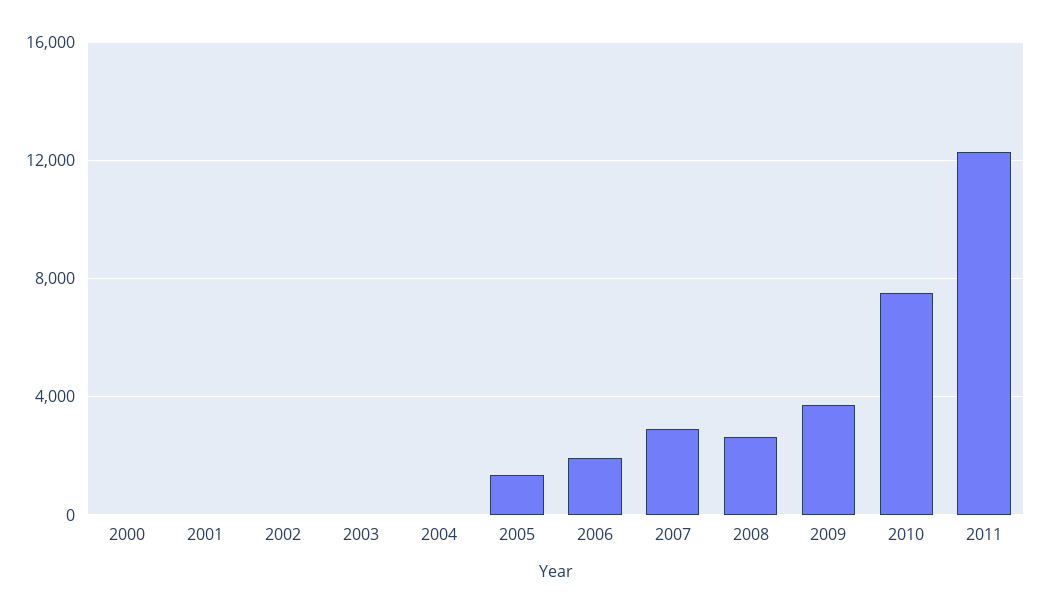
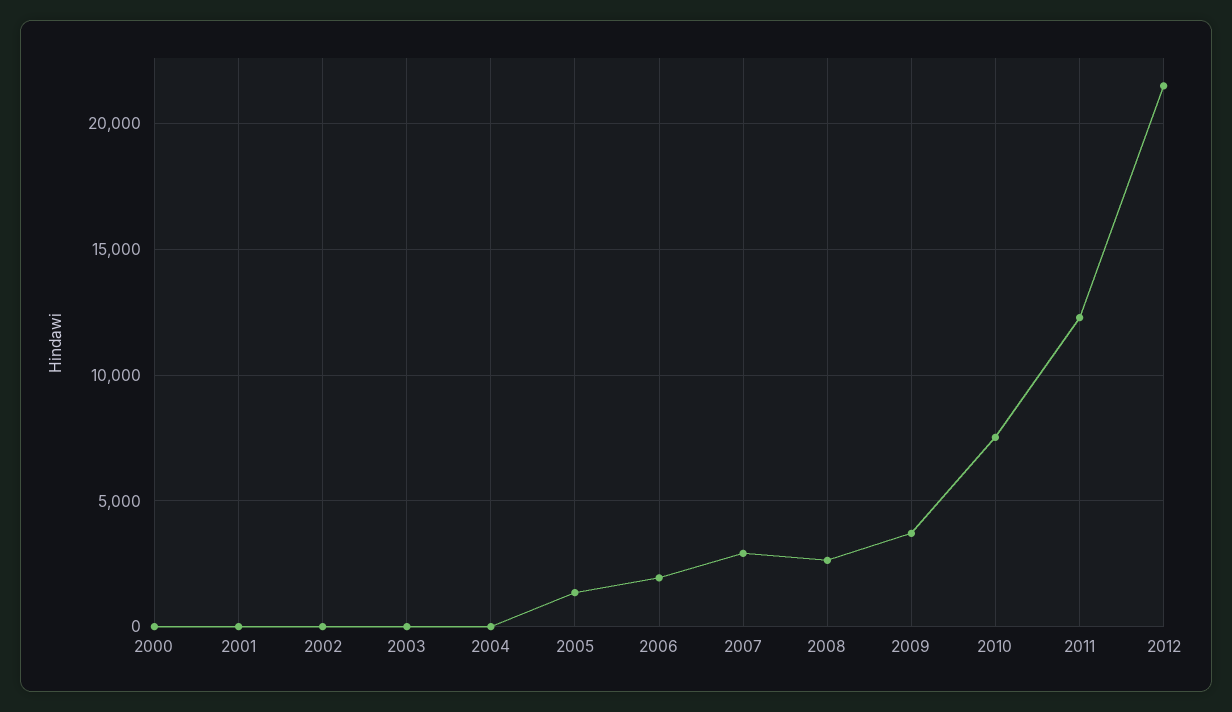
2012: none -> 21500

